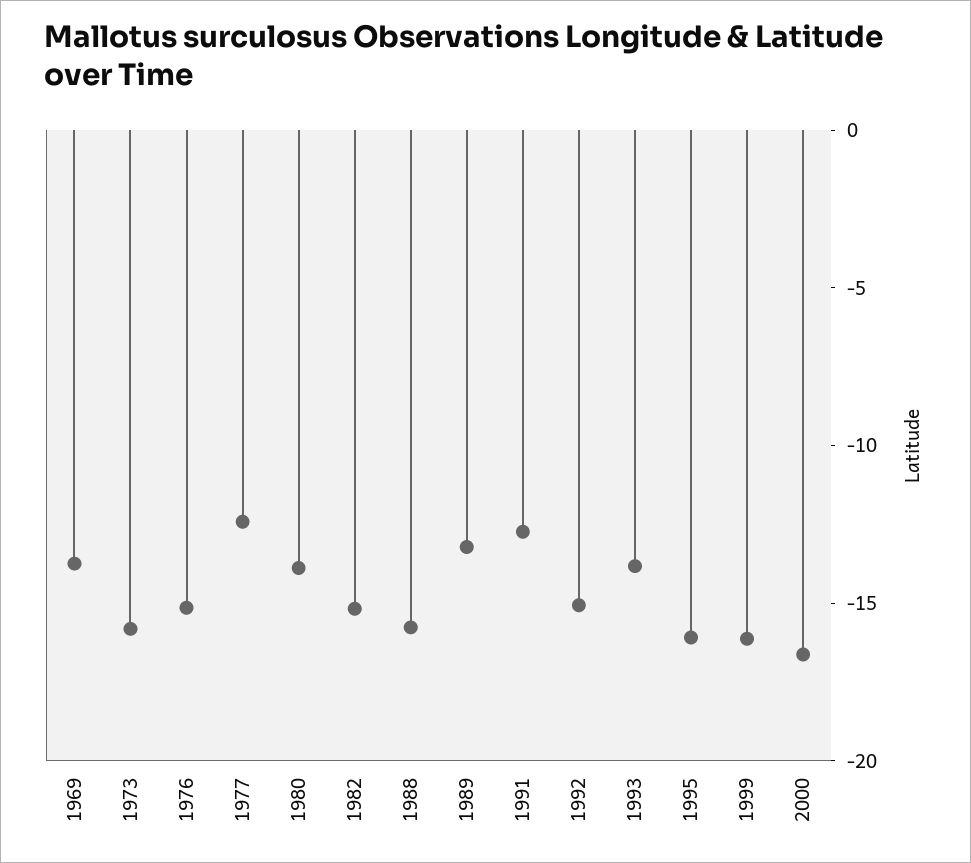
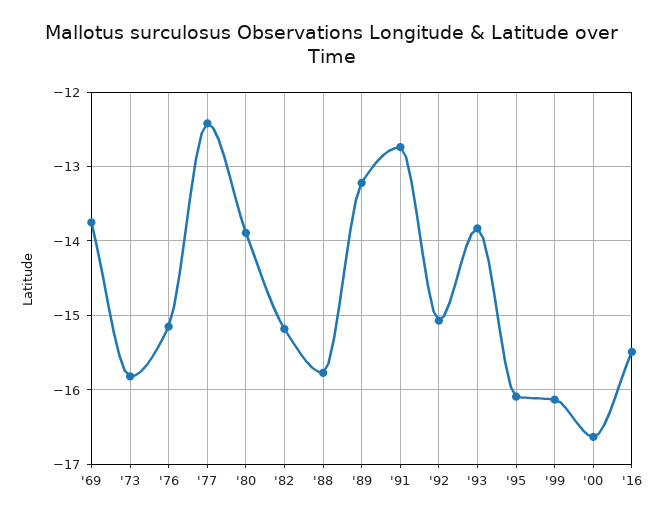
'16: none -> -15.5

